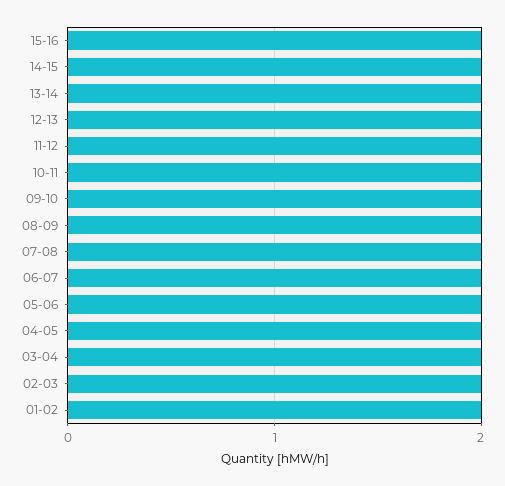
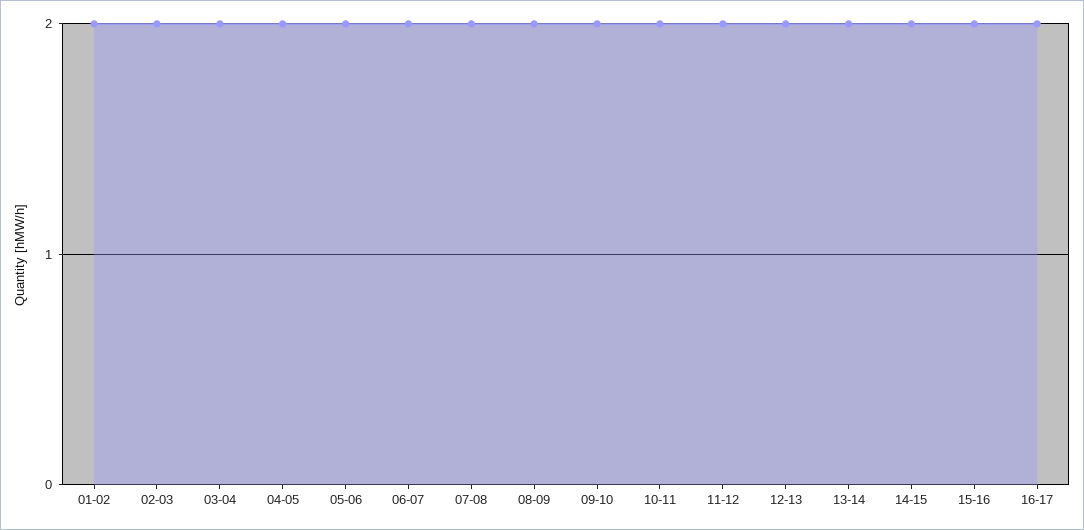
16-17: none -> 2

